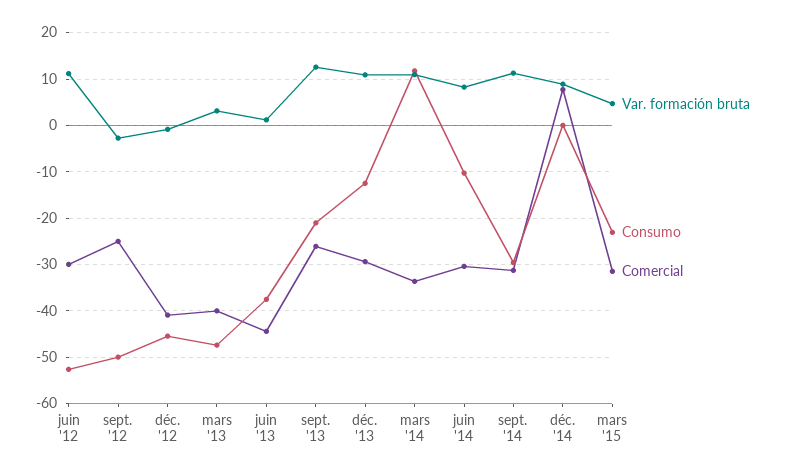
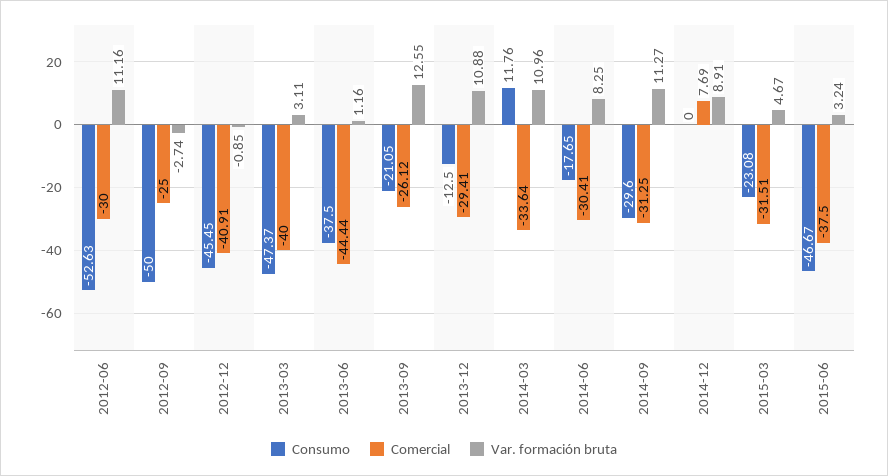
Consumo, juin '14: -10 -> -17.65
Consumo, 2015-06: none -> -46.67
Comercial, 2015-06: none -> -37.5
Var. formación bruta, 2015-06: none -> 3.24

